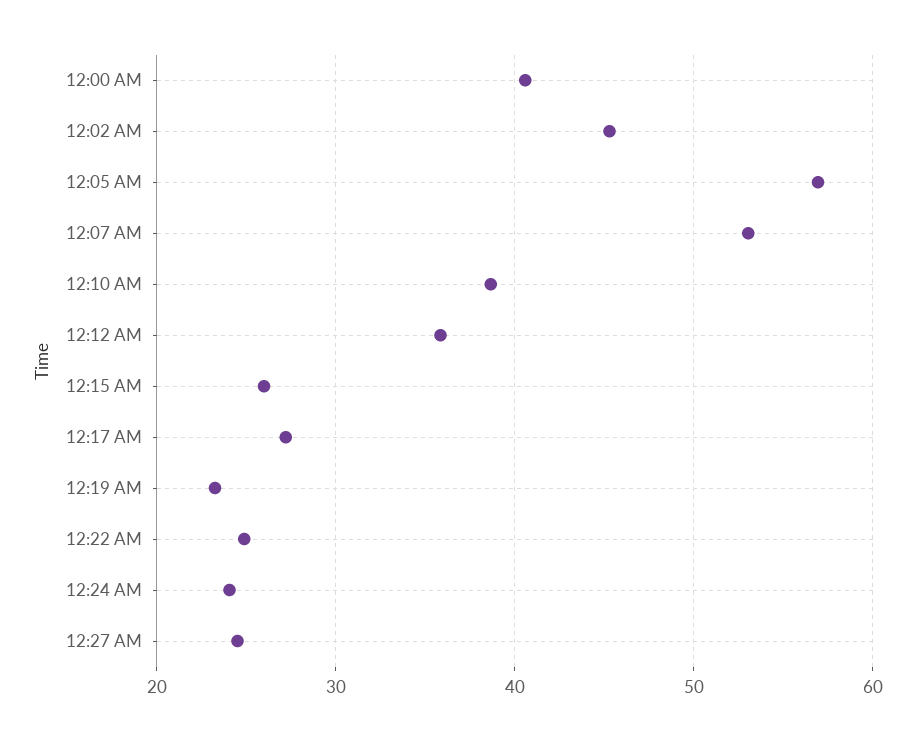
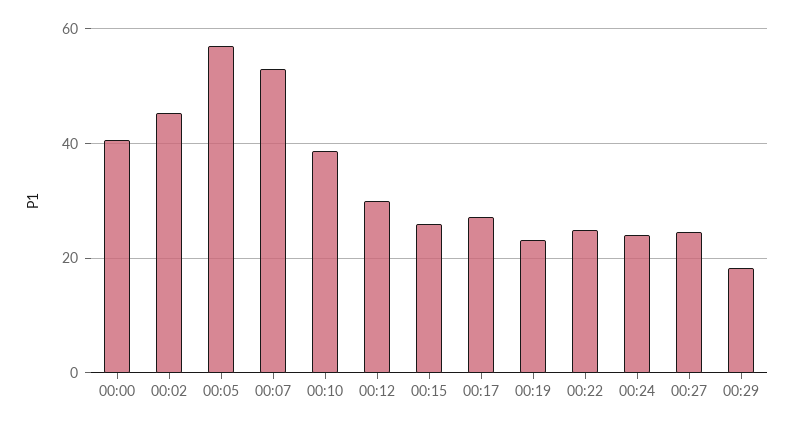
12:12 AM: 36 -> 30
00:29: none -> 18

